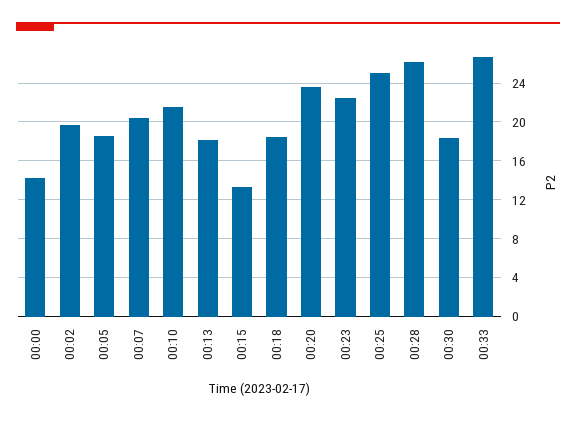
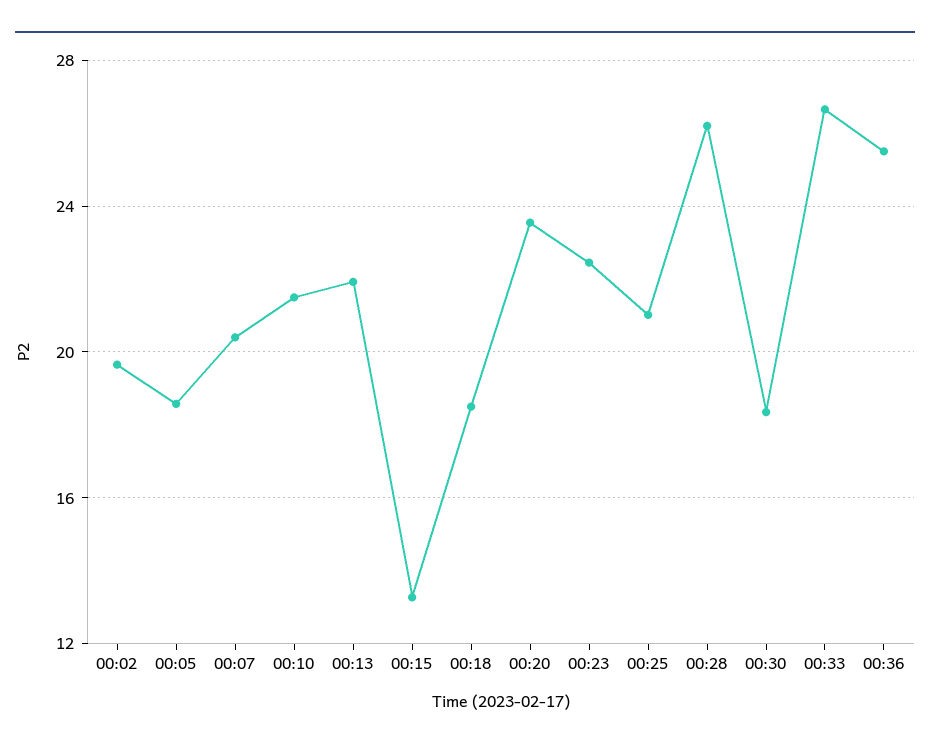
00:00: 14 -> none
00:13: 18 -> 22
00:25: 25 -> 21
00:36: none -> 25.5

